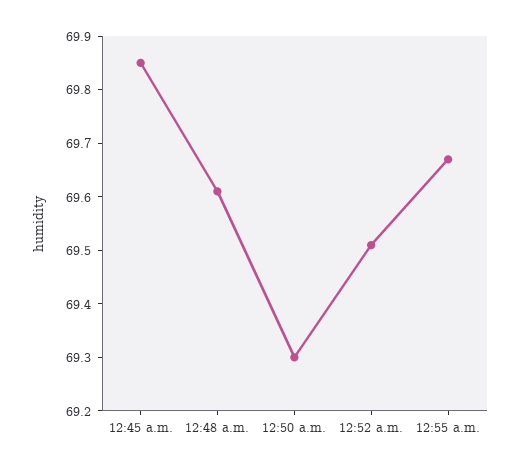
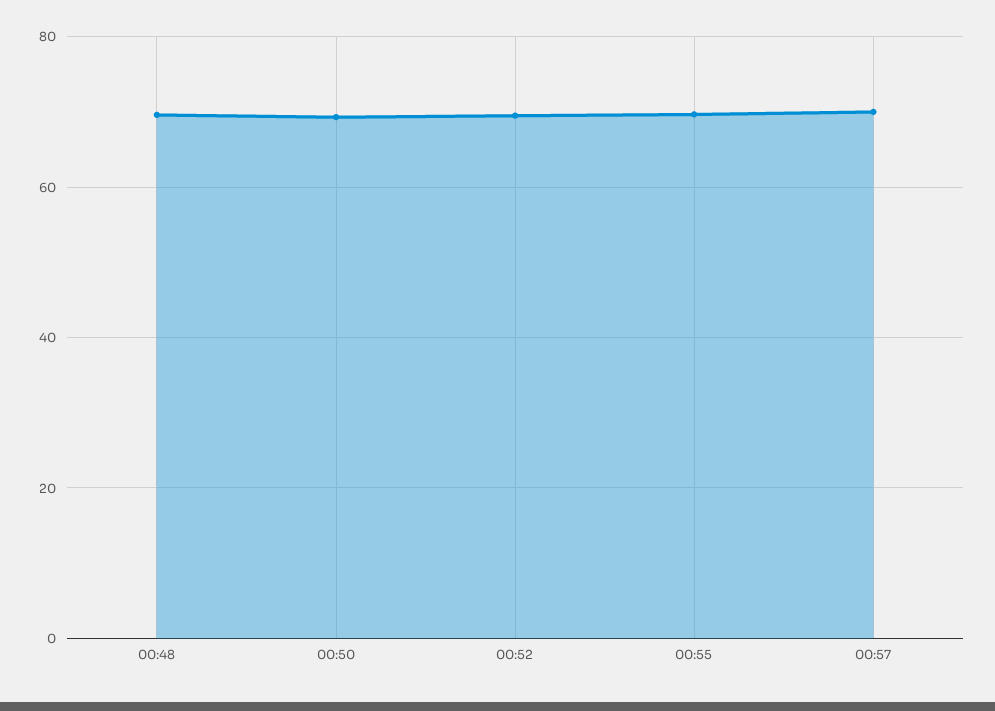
12:45 a.m.: 69.85 -> none
00:57: none -> 70

